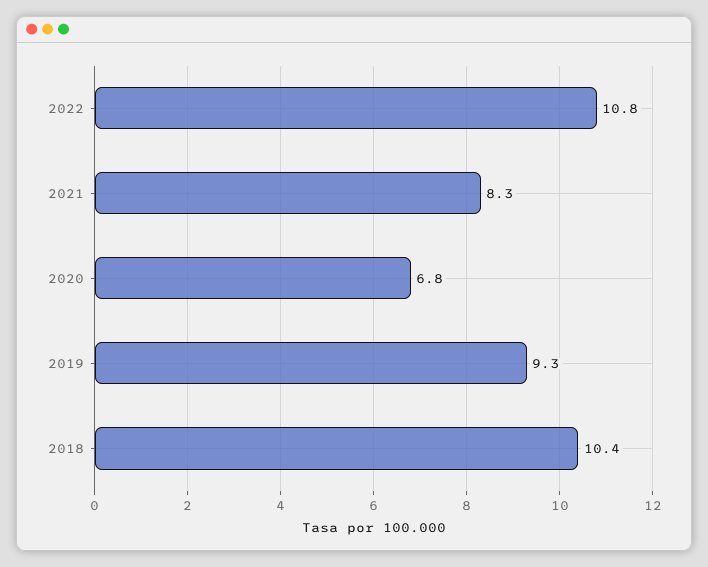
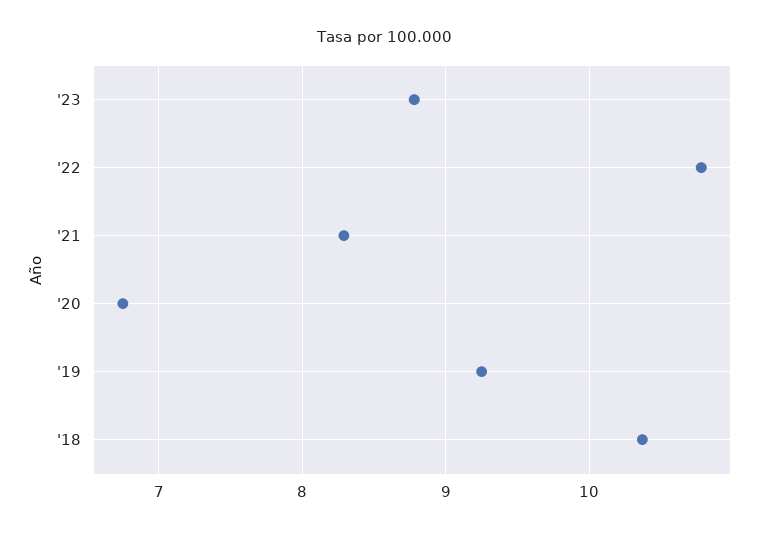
'23: none -> 8.8

